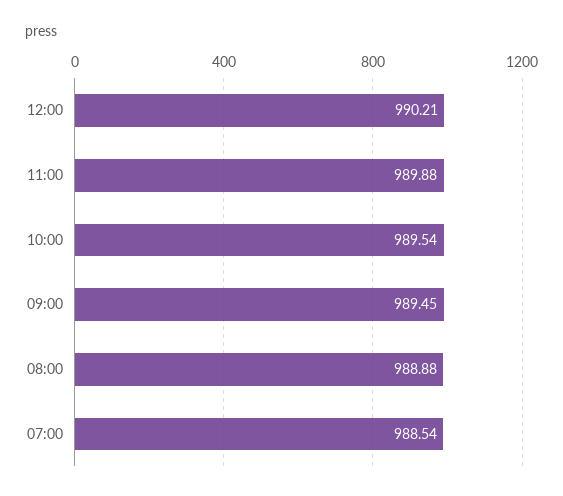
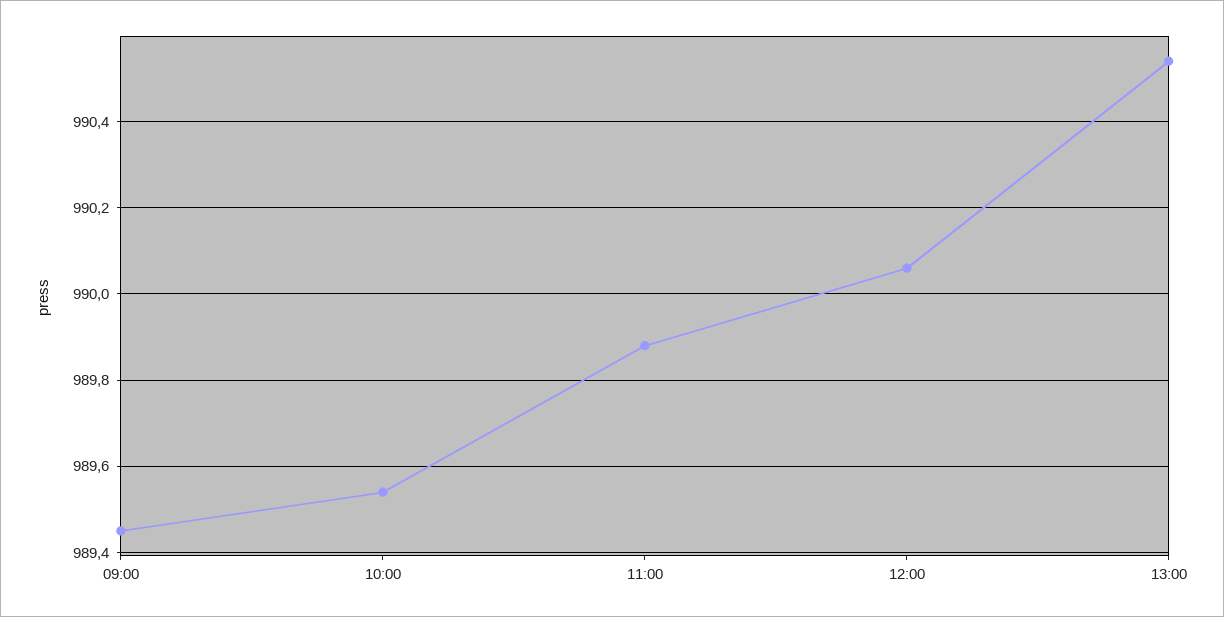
12:00: 990.21 -> 990.05
08:00: 988.88 -> none
07:00: 988.54 -> none
13:00: none -> 990.55

